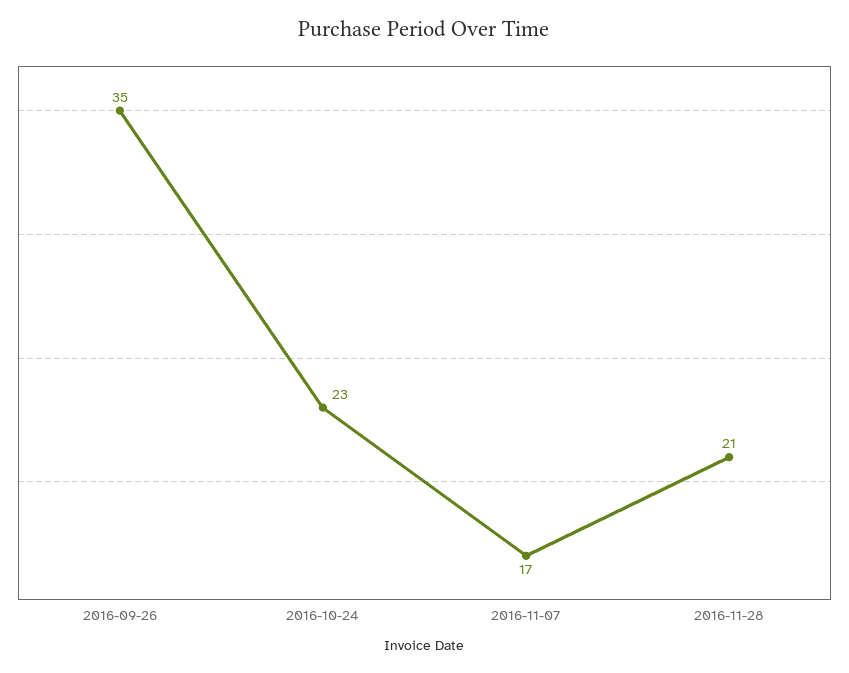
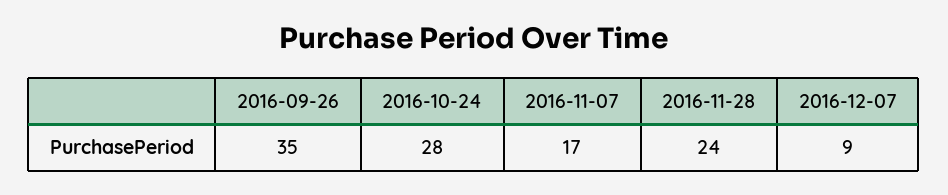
2016-10-24: 23 -> 28
2016-11-28: 21 -> 24
2016-12-07: none -> 9

